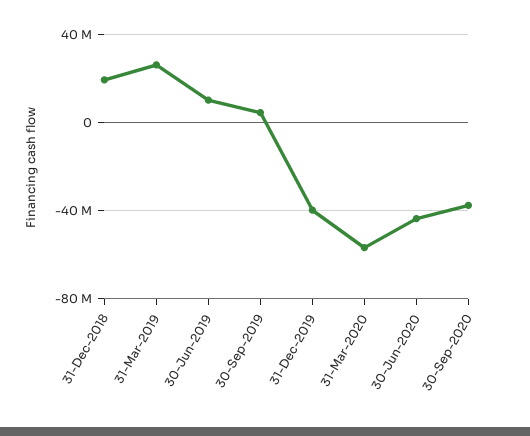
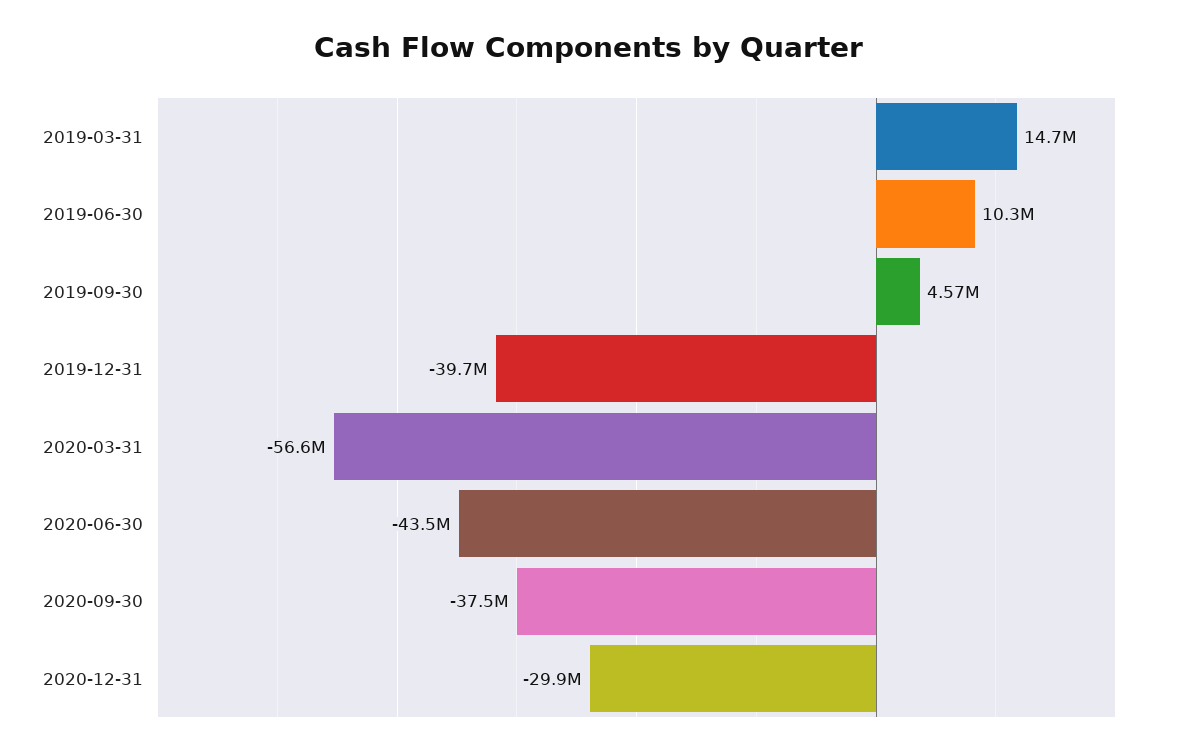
31-Dec-2018: 20000000 -> none
31-Mar-2019: 25000000 -> 14700000
2020-12-31: none -> -29900000

